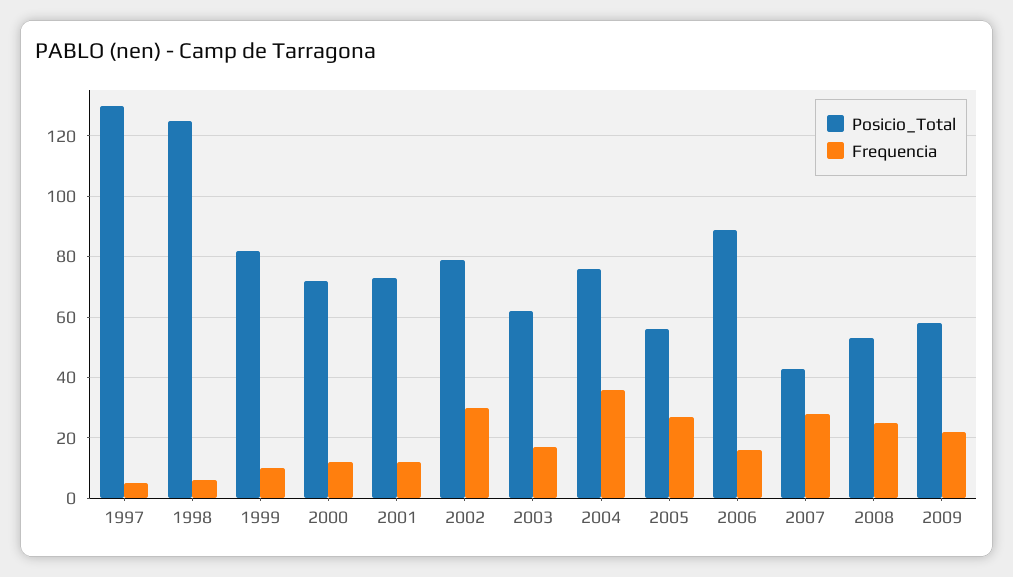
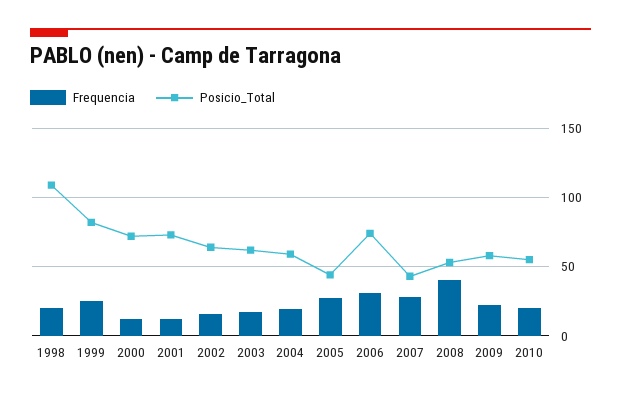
Posicio_Total, 1997: 130 -> none
Frequencia, 1997: 5 -> none
Posicio_Total, 1998: 125 -> 110
Frequencia, 1998: 5 -> 20
Frequencia, 1999: 10 -> 25
Posicio_Total, 2002: 80 -> 65
Frequencia, 2002: 30 -> 15
Posicio_Total, 2004: 75 -> 60
Frequencia, 2004: 35 -> 20
Posicio_Total, 2005: 55 -> 45
Posicio_Total, 2006: 90 -> 75
Frequencia, 2006: 15 -> 30
Frequencia, 2008: 25 -> 40
Frequencia, 2010: none -> 20
Posicio_Total, 2010: none -> 55

